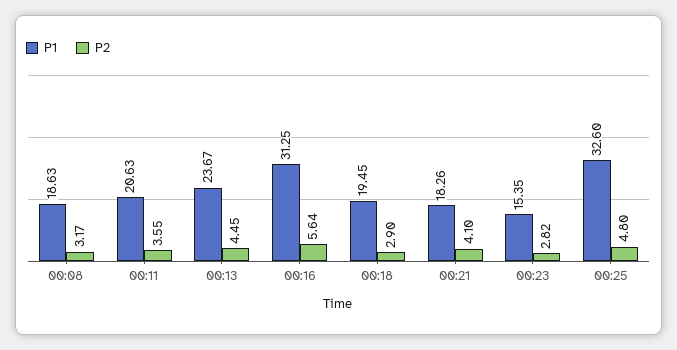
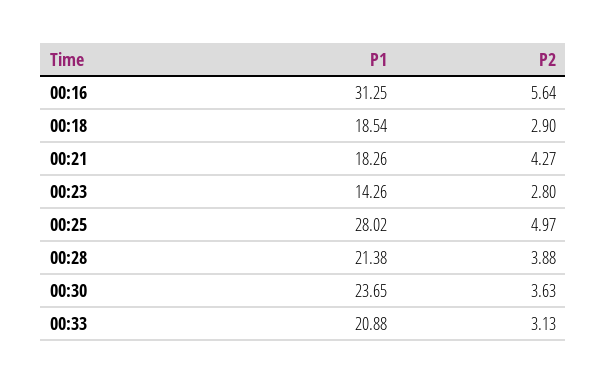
P1, 00:08: 18.63 -> none
P2, 00:08: 3.17 -> none
P1, 00:11: 20.63 -> none
P2, 00:11: 3.55 -> none
P1, 00:13: 23.67 -> none
P2, 00:13: 4.45 -> none
P1, 00:18: 19.45 -> 18.54
P2, 00:21: 4.1 -> 4.27
P1, 00:23: 15.35 -> 14.26
P2, 00:23: 2.82 -> 2.8
P1, 00:25: 32.6 -> 28.02
P2, 00:25: 4.8 -> 4.97
P1, 00:28: none -> 21.38
P2, 00:28: none -> 3.88
P1, 00:30: none -> 23.65
P2, 00:30: none -> 3.63
P1, 00:33: none -> 20.88
P2, 00:33: none -> 3.13

